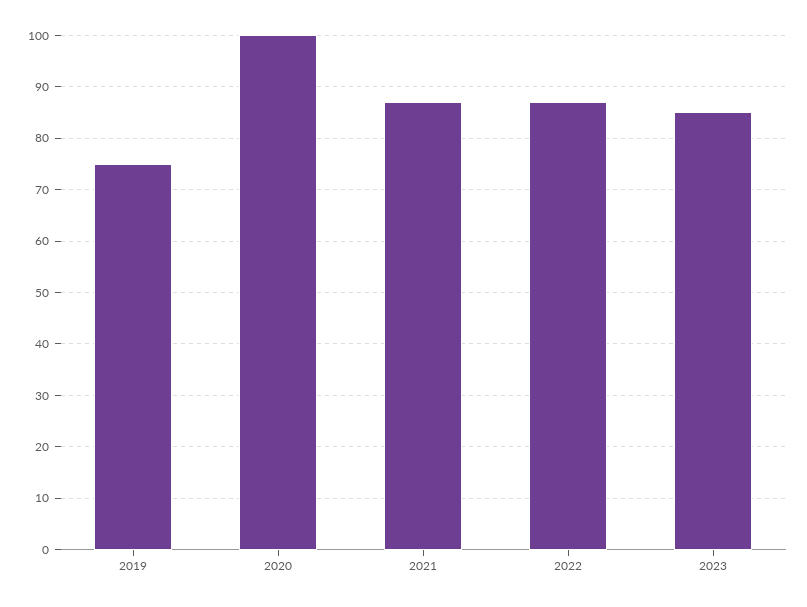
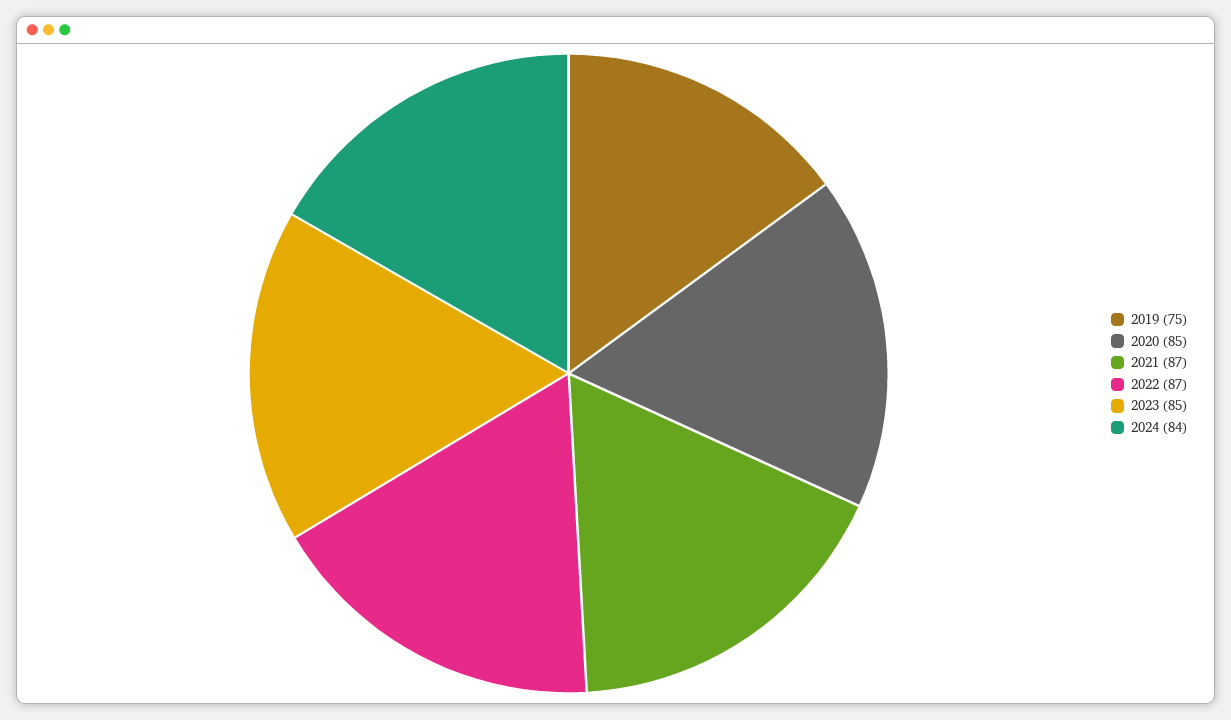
2020: 100 -> 85
2024: none -> 84

